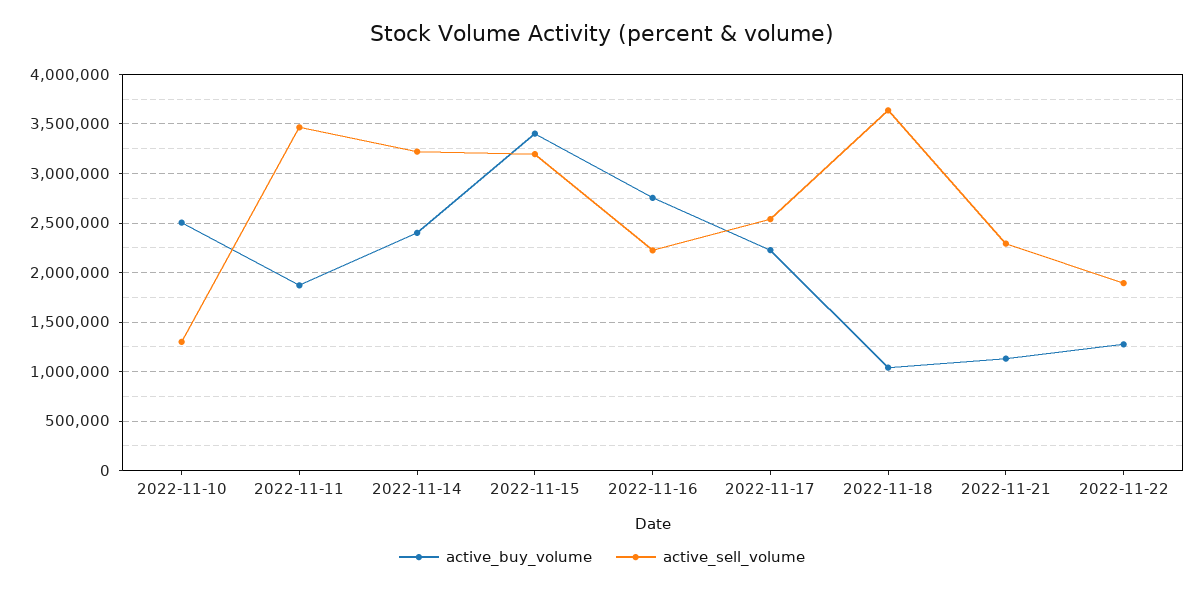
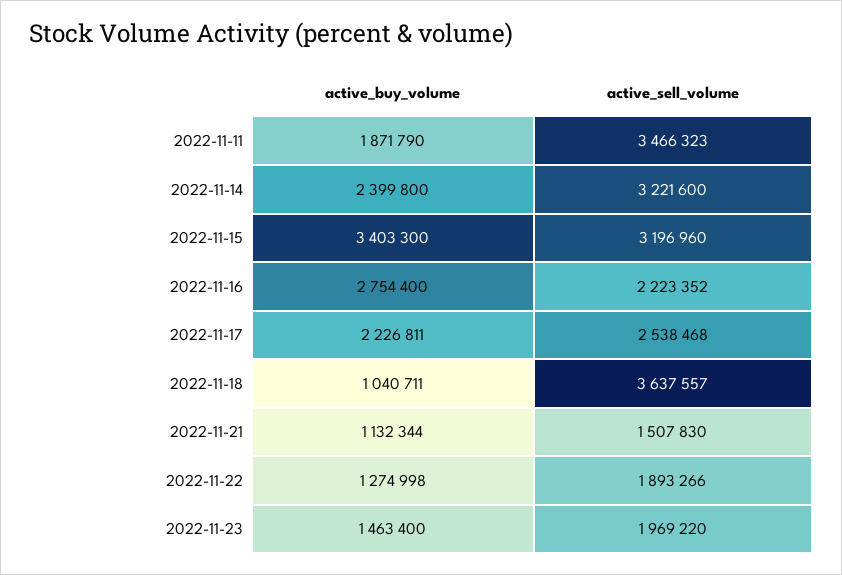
active_buy_volume, 2022-11-10: 2500000 -> none
active_sell_volume, 2022-11-10: 1300000 -> none
active_sell_volume, 2022-11-21: 2300000 -> 1507830
active_buy_volume, 2022-11-23: none -> 1463400
active_sell_volume, 2022-11-23: none -> 1969220

